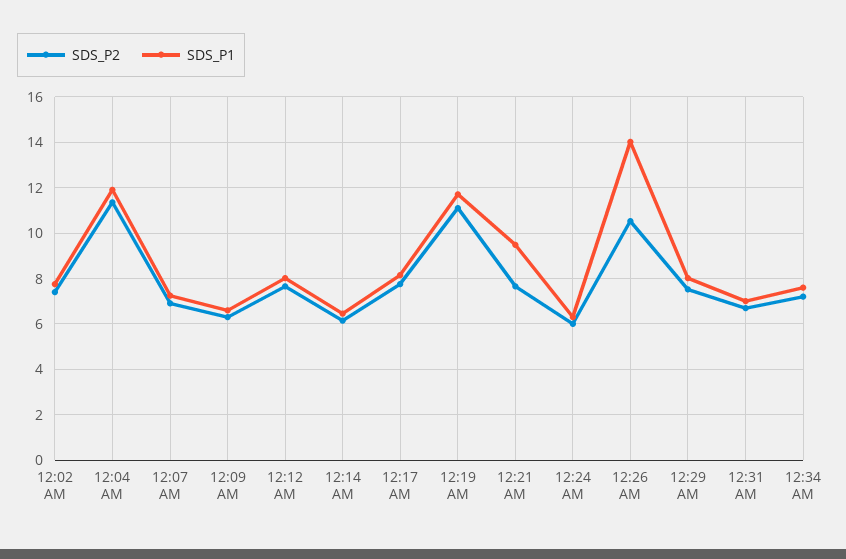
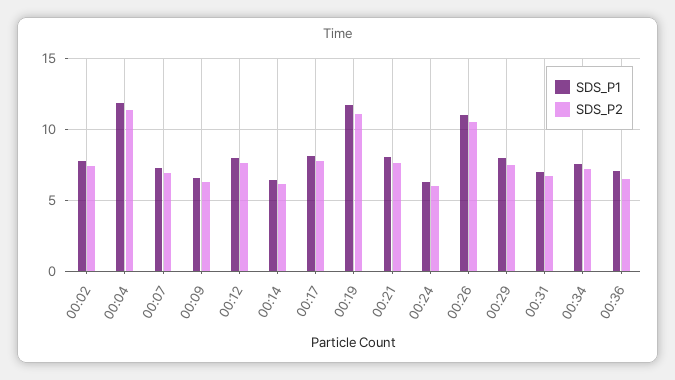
SDS_P1, 12:21 AM: 9.5 -> 8
SDS_P1, 12:26 AM: 14 -> 11
SDS_P1, 00:36: none -> 7
SDS_P2, 00:36: none -> 6.5

